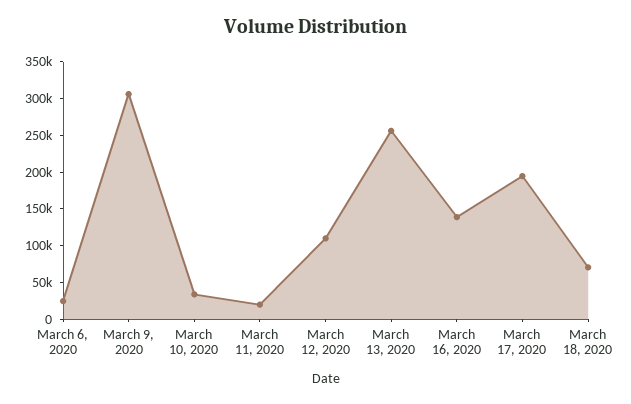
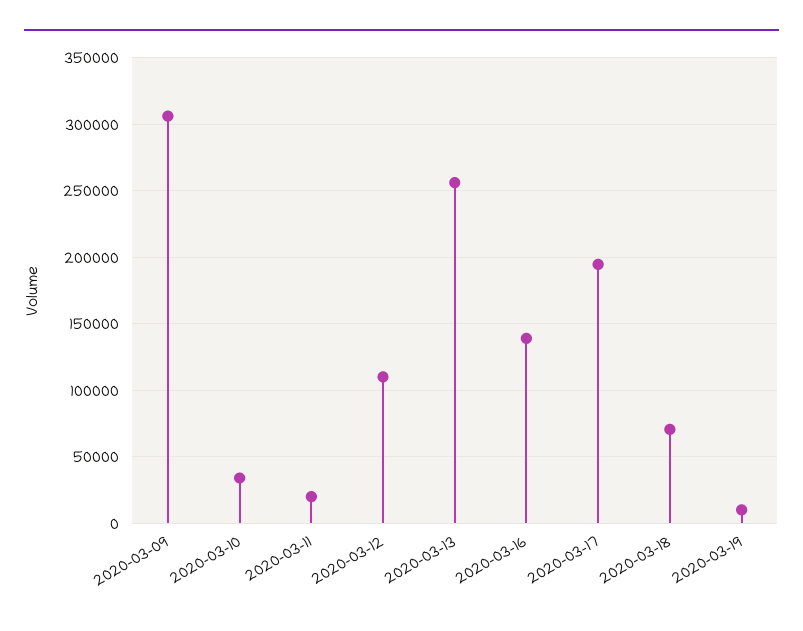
March 6, 2020: 25000 -> none
2020-03-19: none -> 10000

